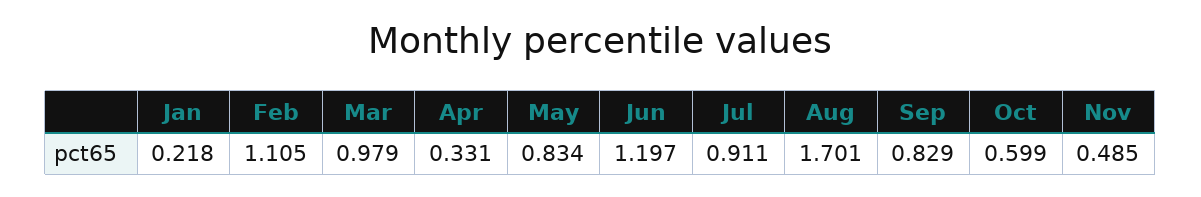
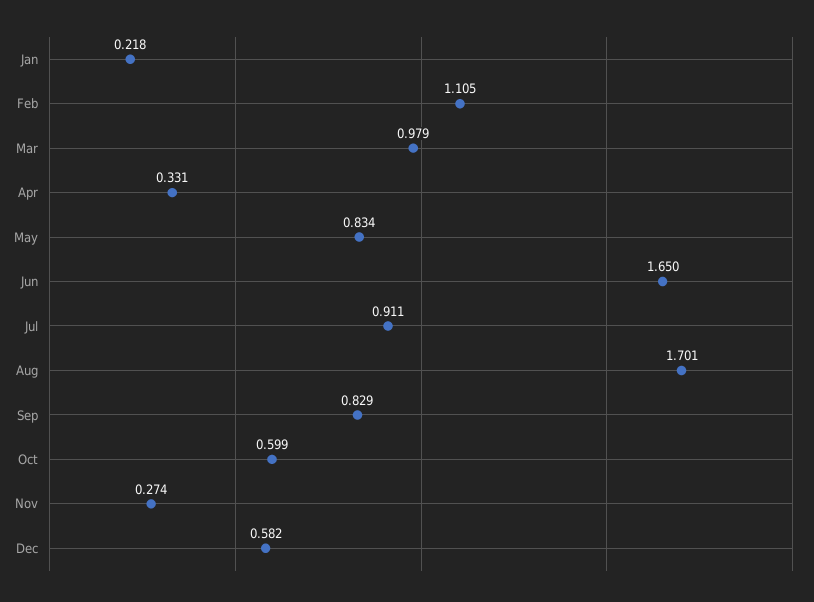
Jun: 1.197 -> 1.65
Nov: 0.485 -> 0.274
Dec: none -> 0.582

